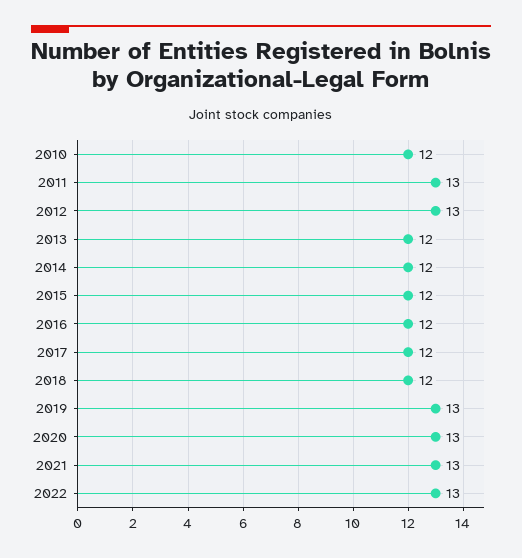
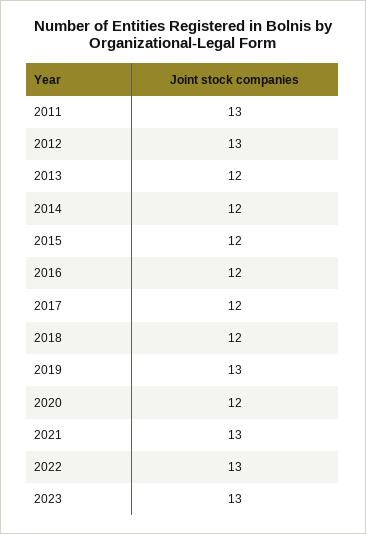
2010: 12 -> none
2020: 13 -> 12
2023: none -> 13

